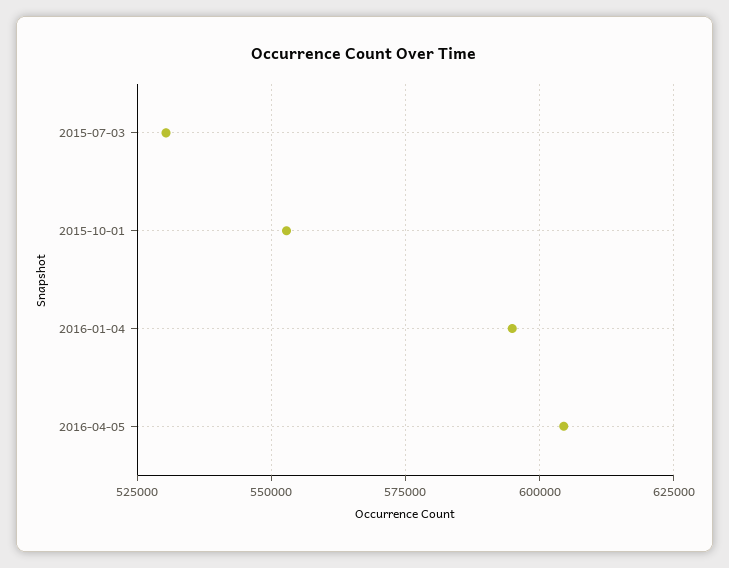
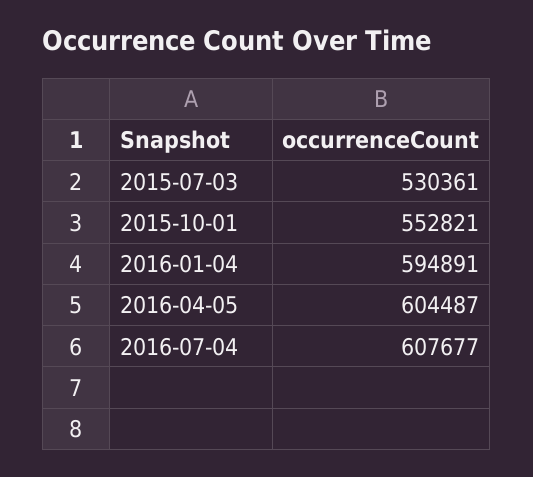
2016-07-04: none -> 607677

